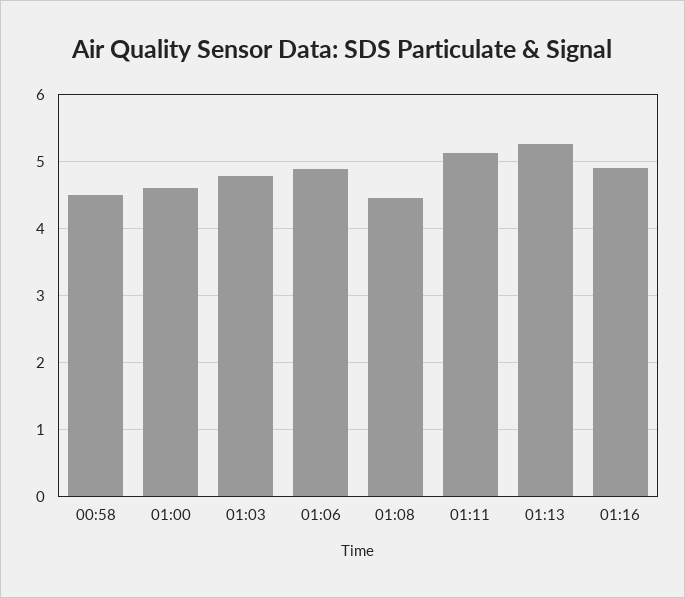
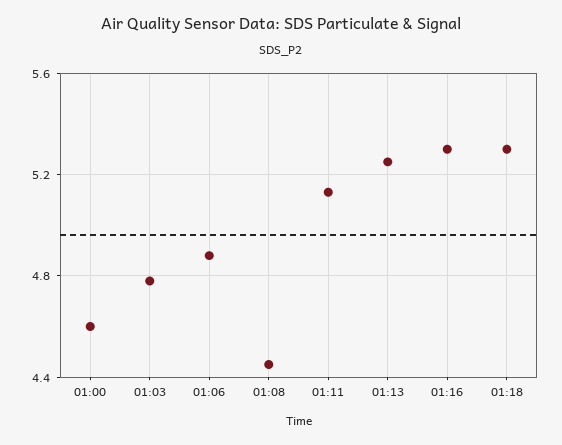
00:58: 4.5 -> none
01:16: 4.9 -> 5.3
01:18: none -> 5.3

